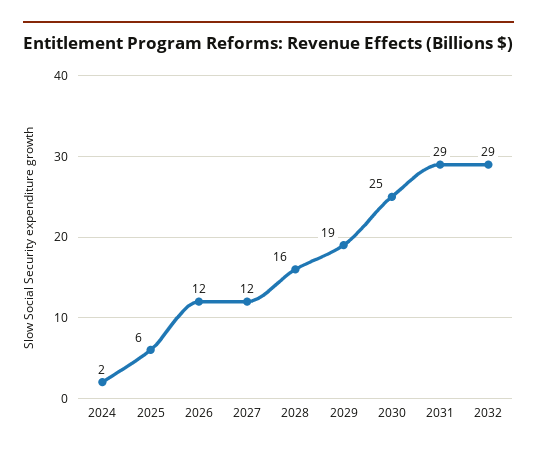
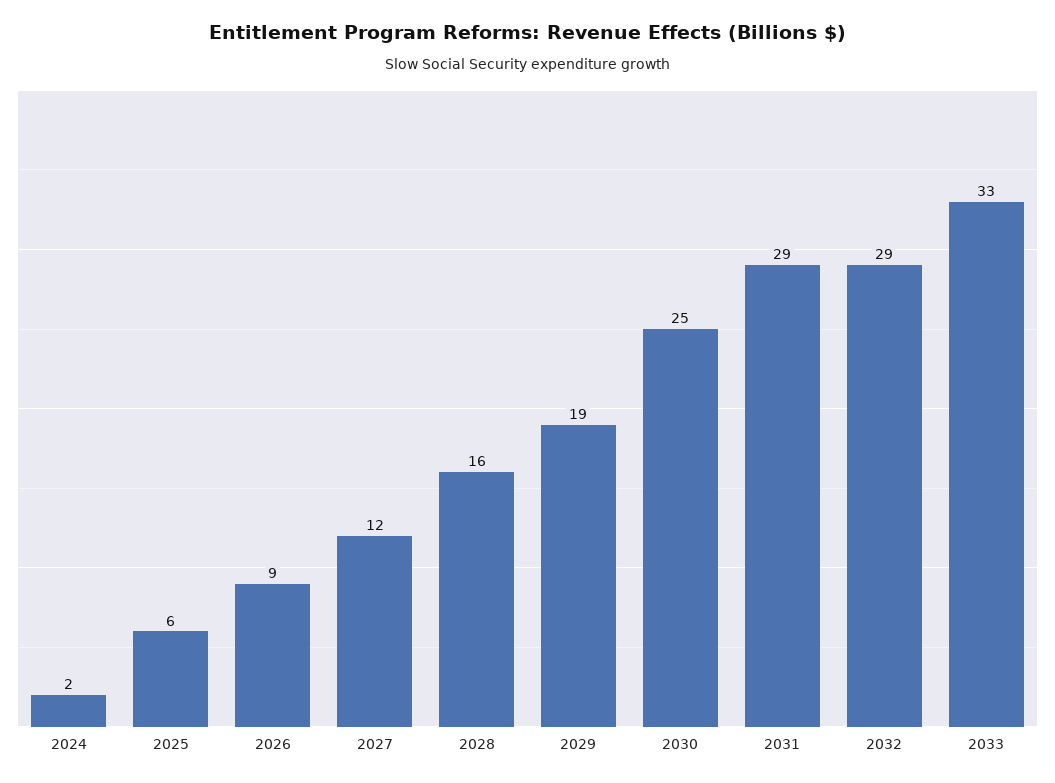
2026: 12 -> 9
2033: none -> 33

